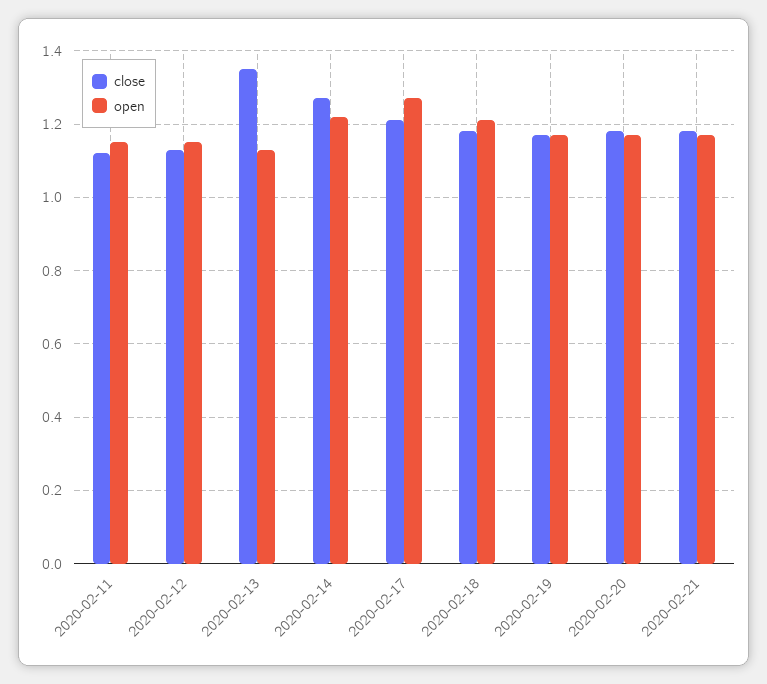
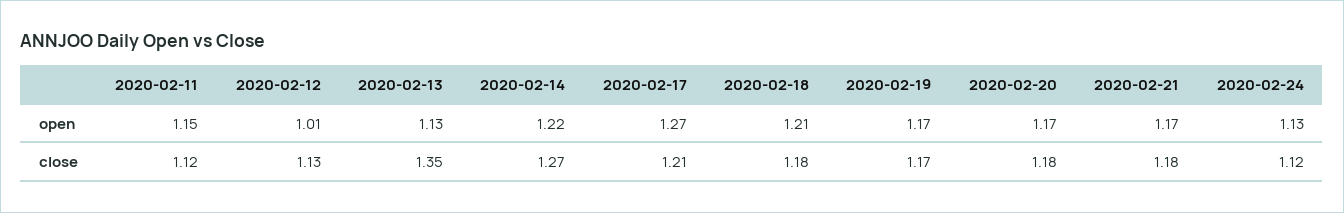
open, 2020-02-12: 1.15 -> 1.01
open, 2020-02-24: none -> 1.13
close, 2020-02-24: none -> 1.12

